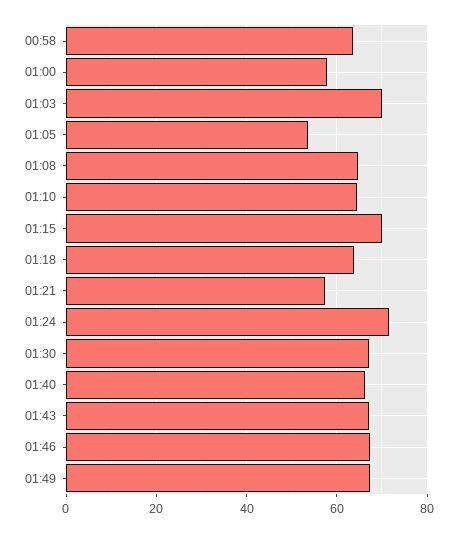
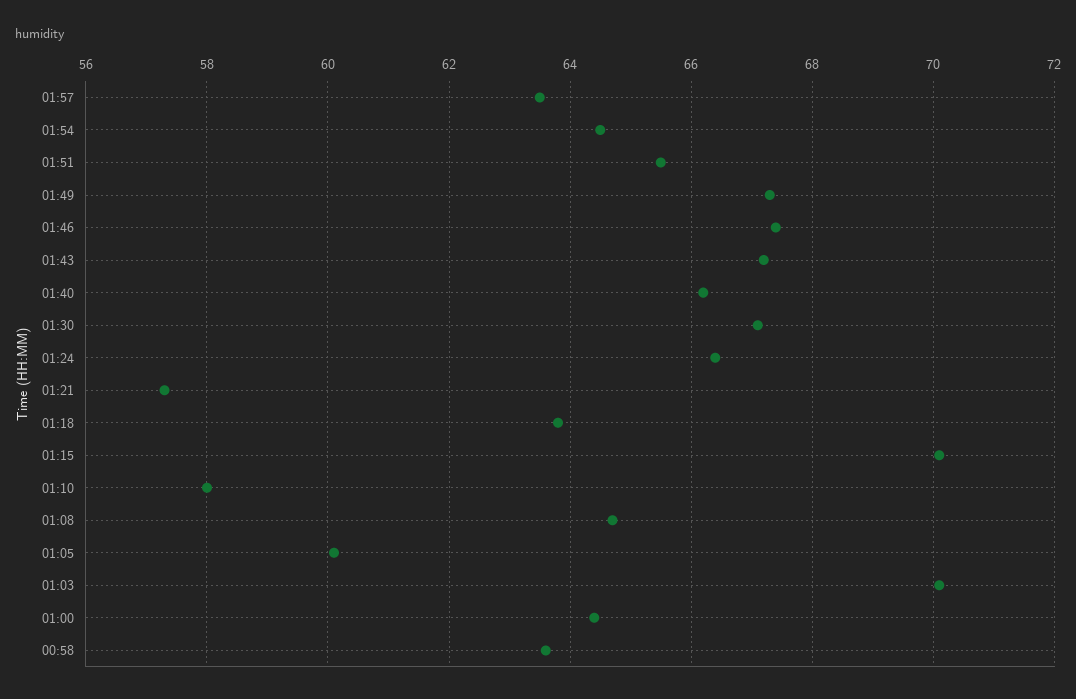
01:00: 58 -> 64.5
01:05: 54 -> 60
01:10: 64 -> 58
01:24: 72 -> 66.5
01:57: none -> 63.5
01:54: none -> 64.5
01:51: none -> 65.5

